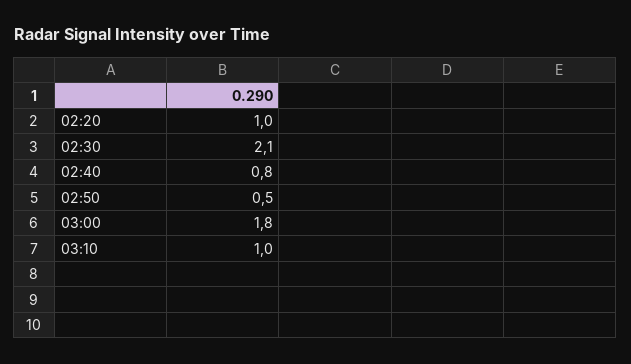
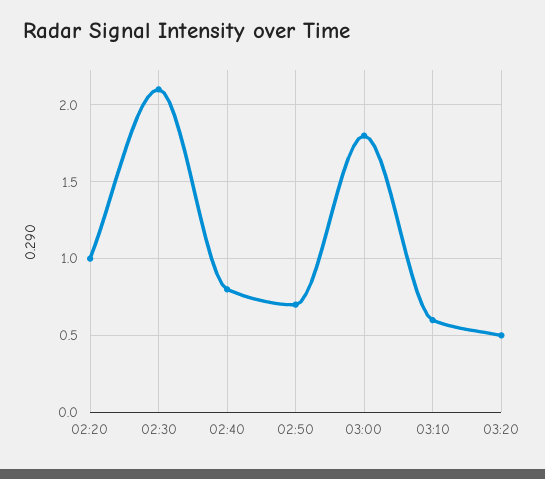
02:50: 0.5 -> 0.7
03:10: 1 -> 0.6
03:20: none -> 0.5

